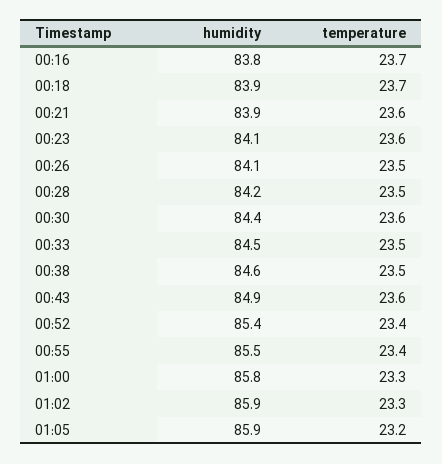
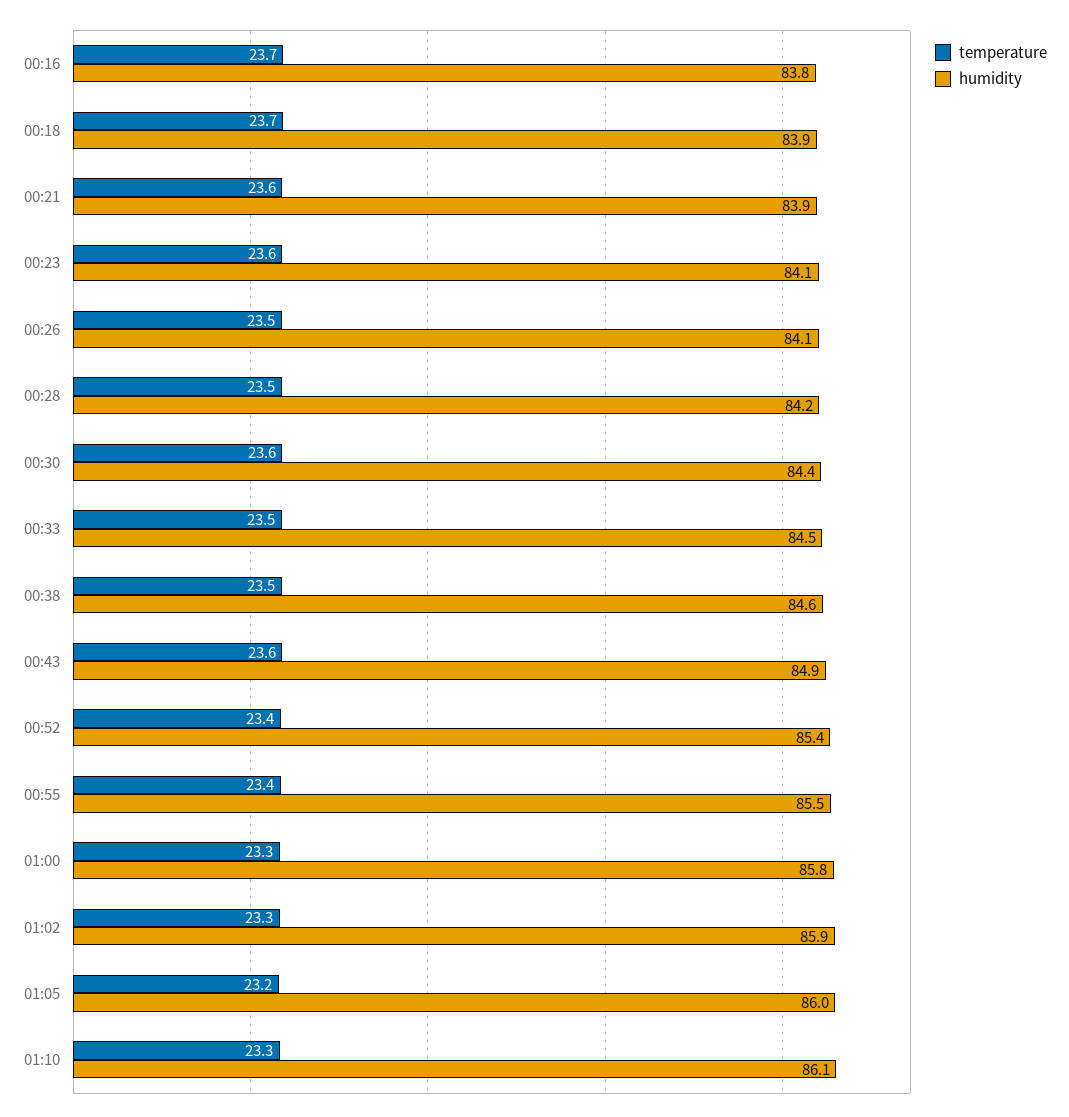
humidity, 01:05: 85.9 -> 86
temperature, 01:10: none -> 23.3
humidity, 01:10: none -> 86.1

